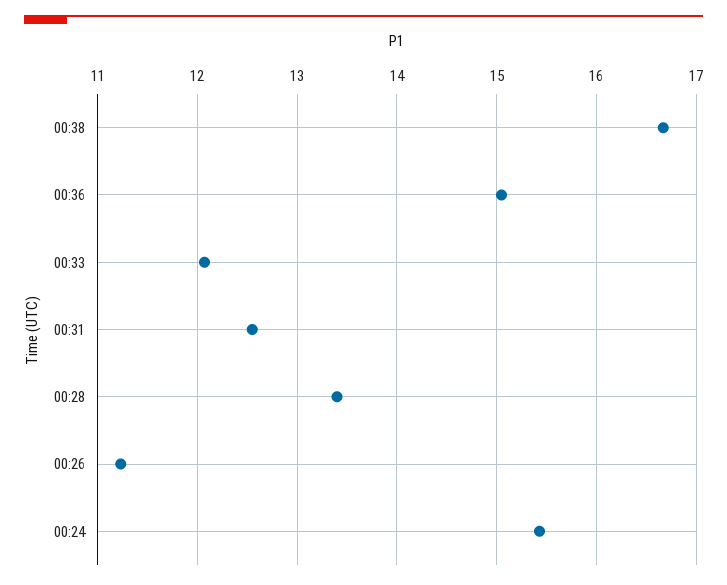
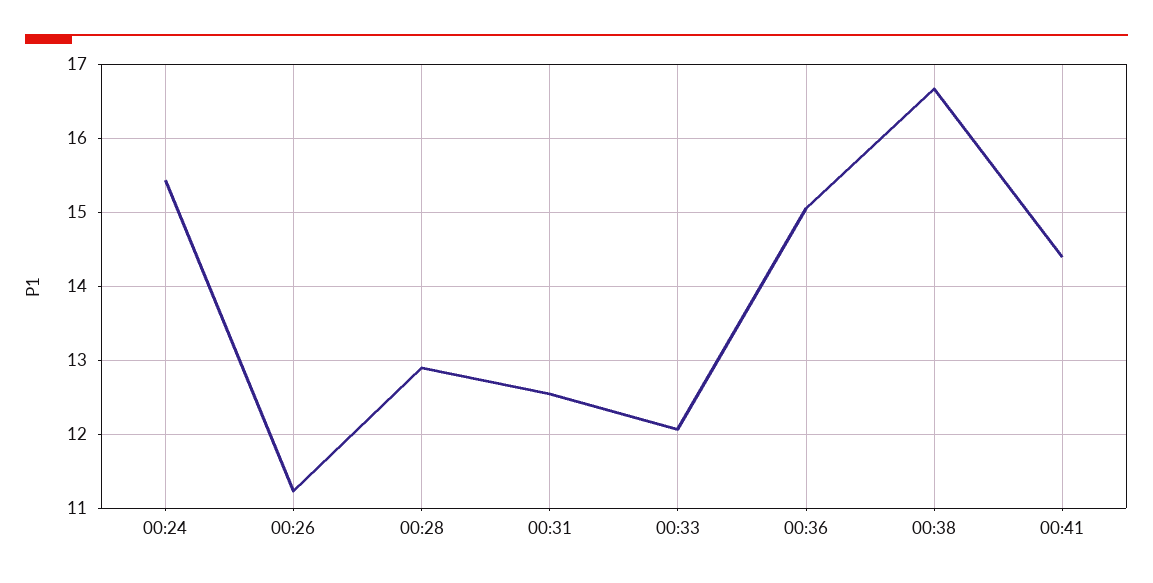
00:28: 13.4 -> 12.9
00:41: none -> 14.4

